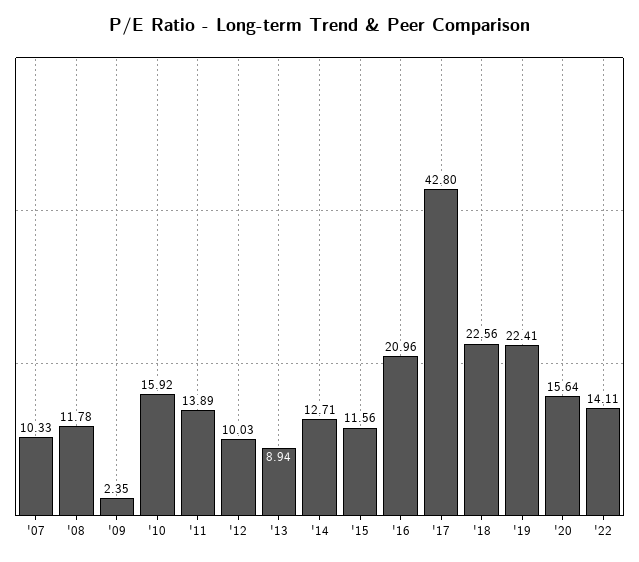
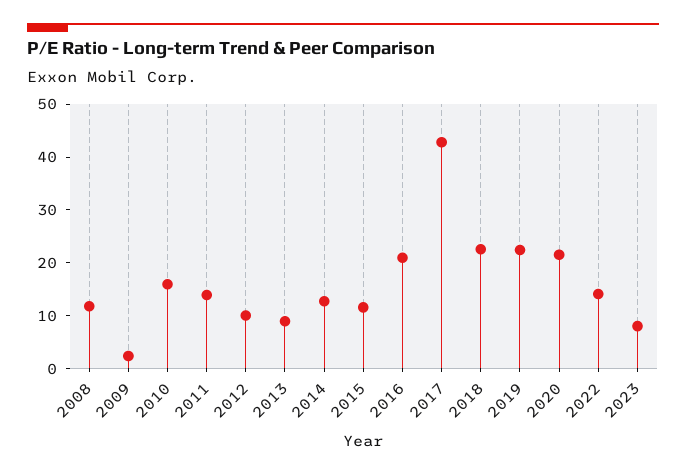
'07: 10.33 -> none
'20: 15.64 -> 22
2023: none -> 8

